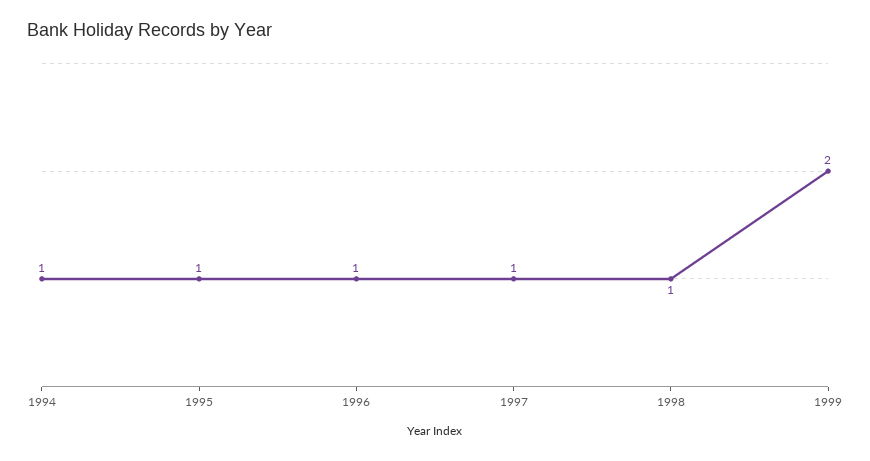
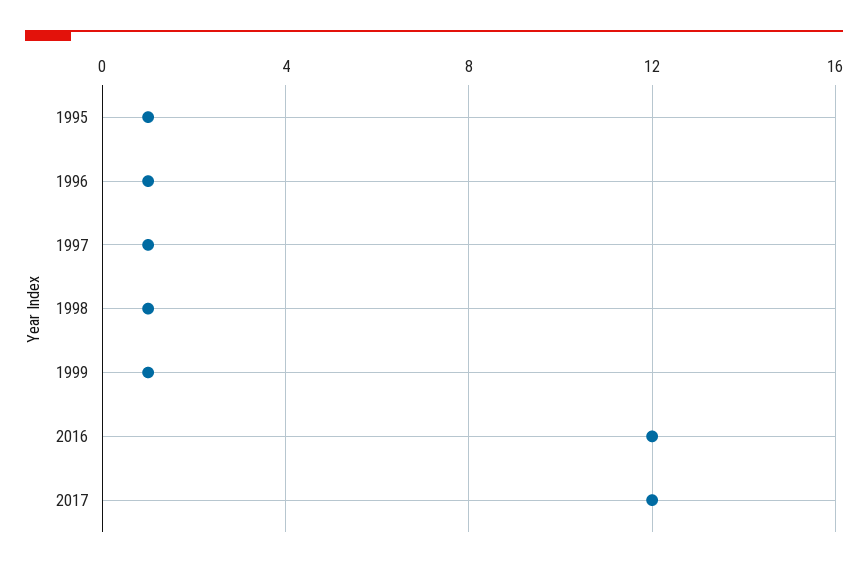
1994: 1 -> none
1999: 2 -> 1
2016: none -> 12
2017: none -> 12

